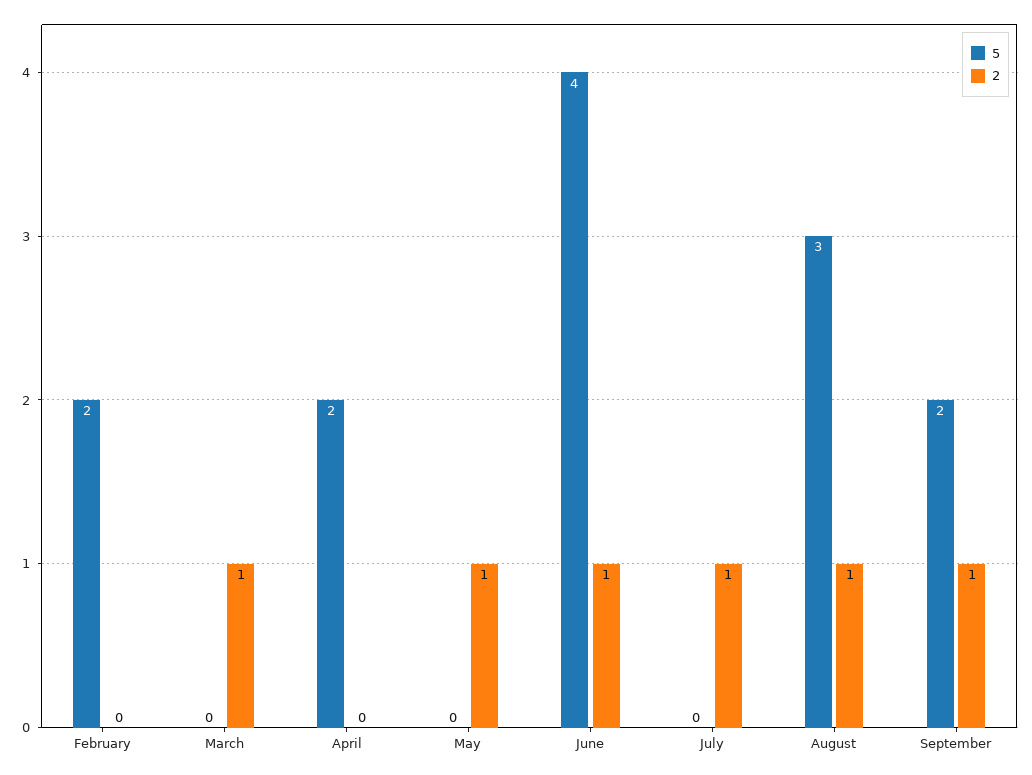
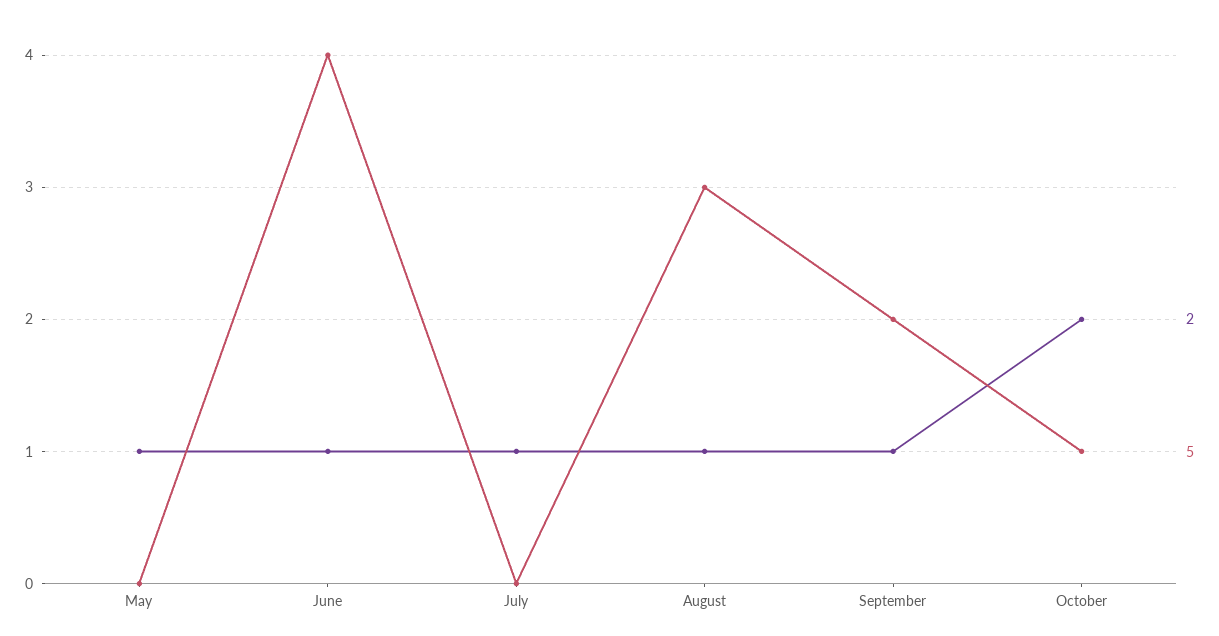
5, February: 2 -> none
2, February: 0 -> none
5, March: 0 -> none
2, March: 1 -> none
5, April: 2 -> none
2, April: 0 -> none
2, October: none -> 2
5, October: none -> 1

